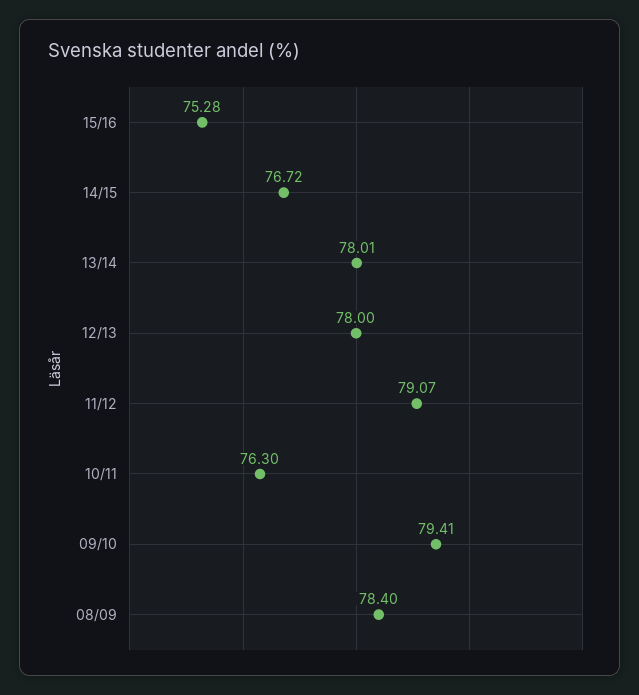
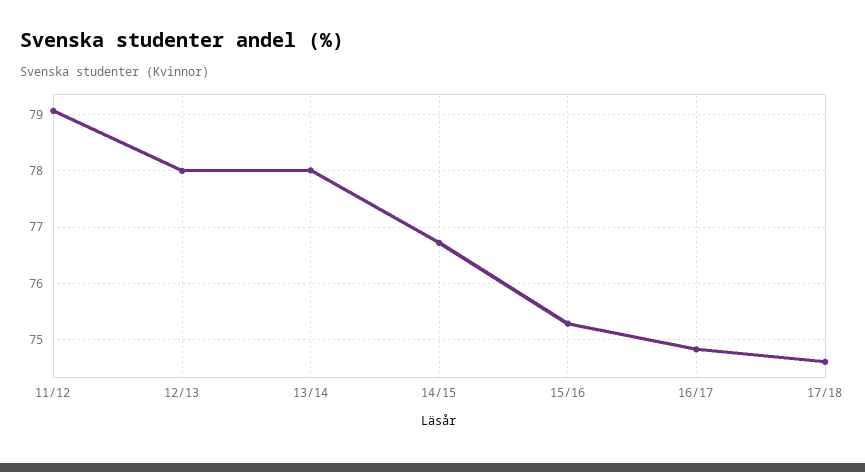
10/11: 76.3 -> none
09/10: 79.41 -> none
08/09: 78.4 -> none
16/17: none -> 74.8
17/18: none -> 74.6

